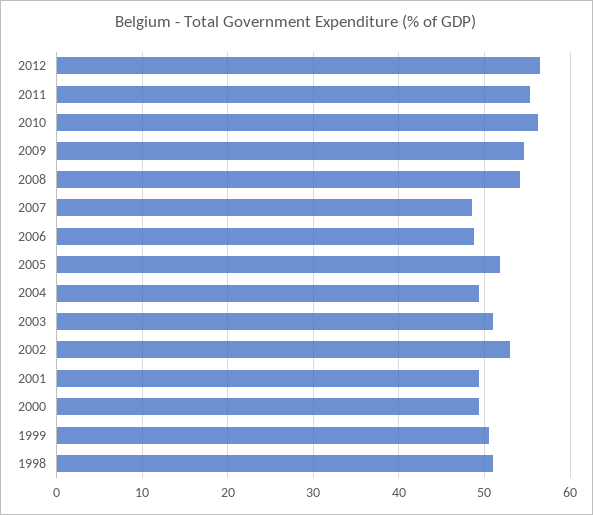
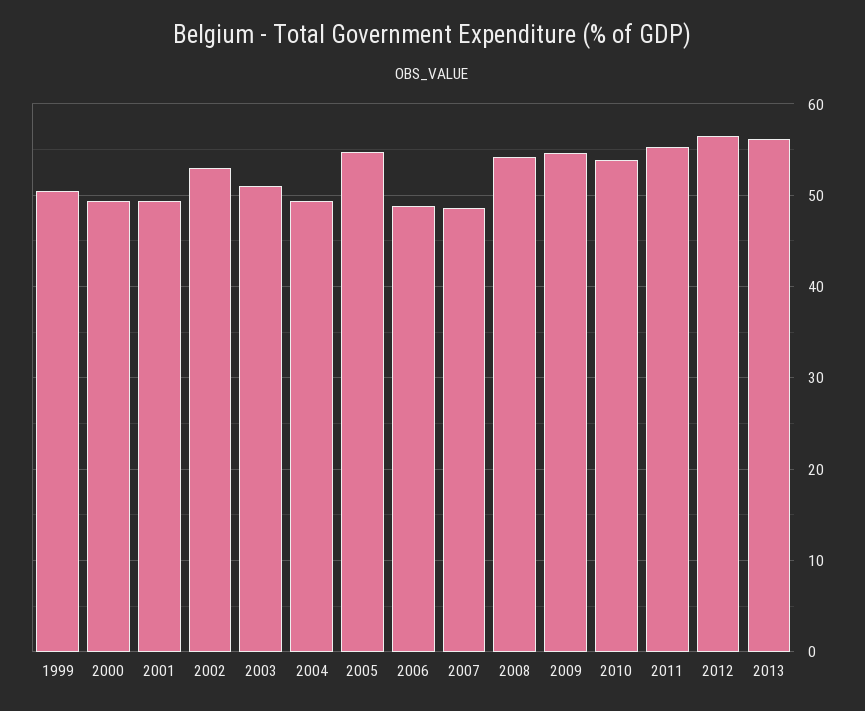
2010: 56 -> 54
2005: 52 -> 55
1998: 51 -> none
2013: none -> 56

